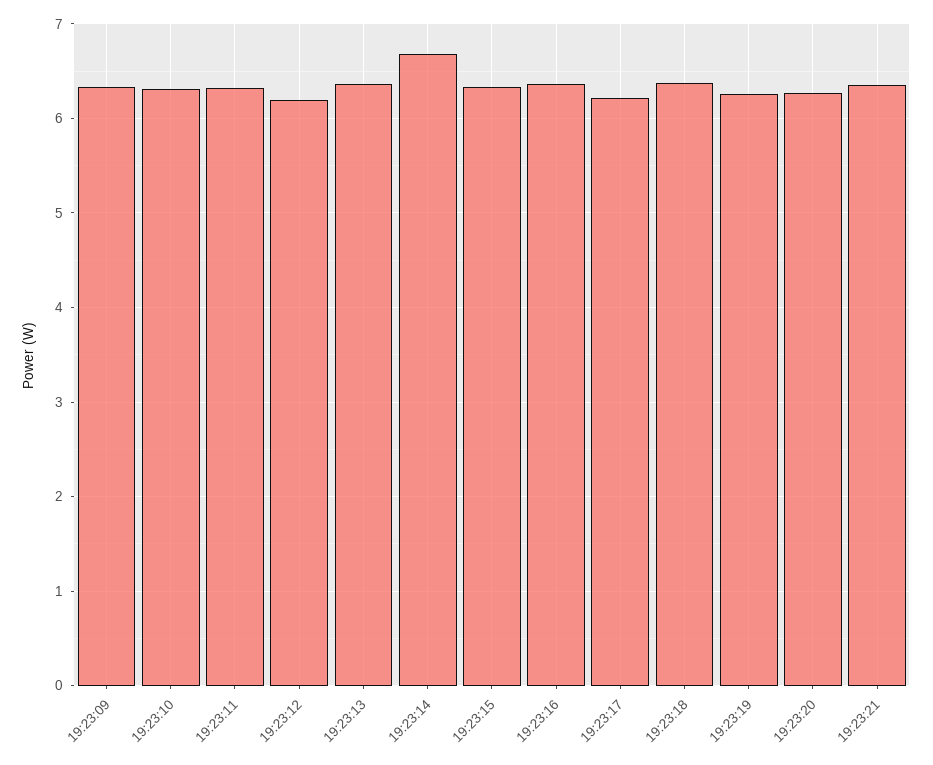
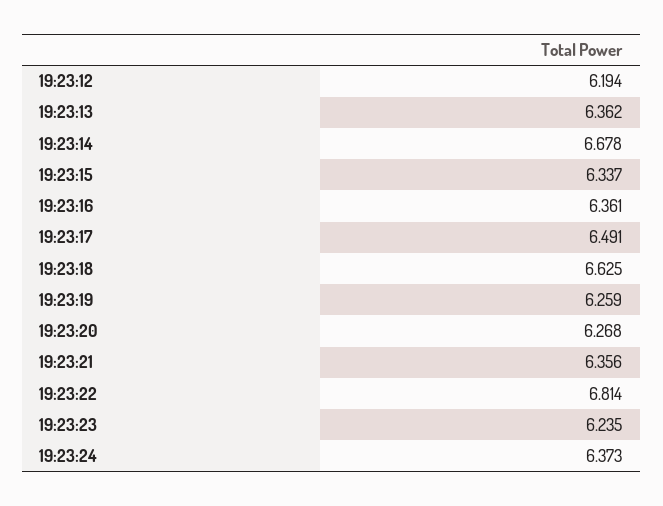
19:23:09: 6.3 -> none
19:23:10: 6.3 -> none
19:23:11: 6.3 -> none
19:23:17: 6.2 -> 6.491
19:23:18: 6.4 -> 6.625
19:23:22: none -> 6.814
19:23:23: none -> 6.235
19:23:24: none -> 6.373

